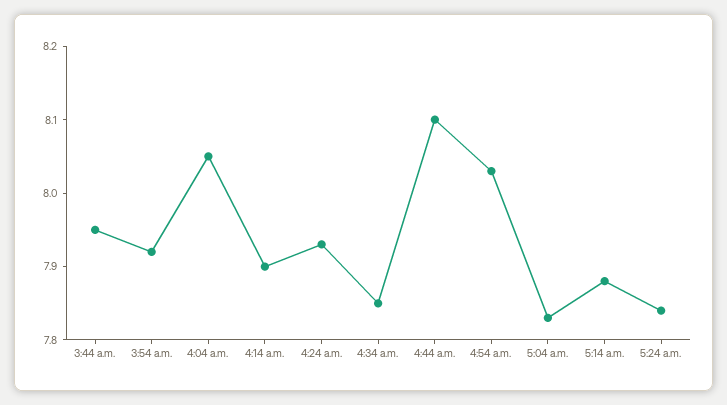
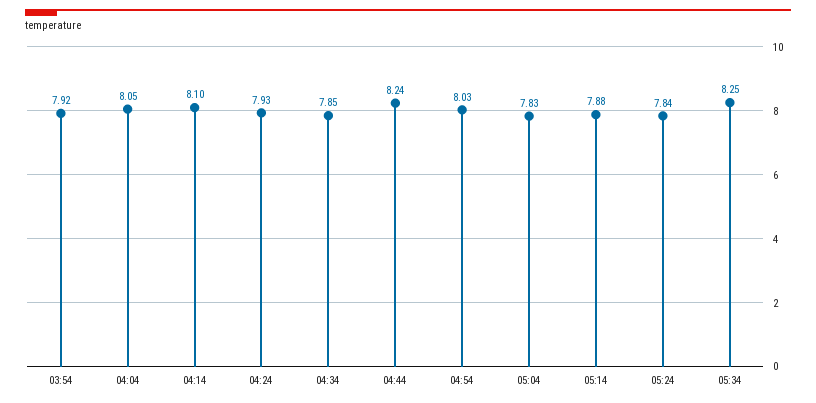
3:44 a.m.: 7.95 -> none
4:14 a.m.: 7.9 -> 8.1
4:44 a.m.: 8.1 -> 8.24
05:34: none -> 8.25

